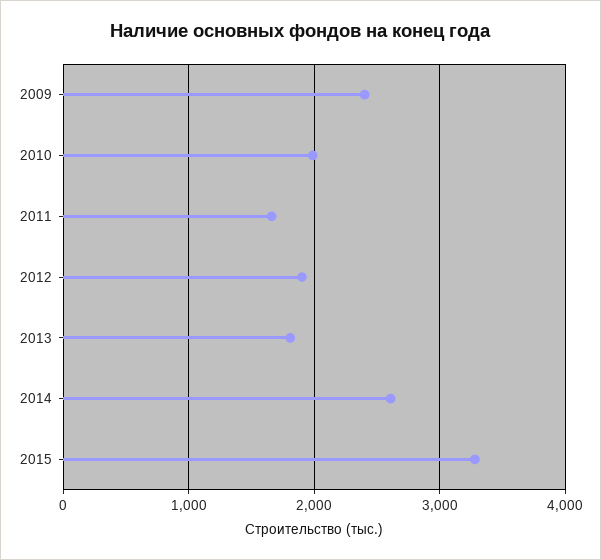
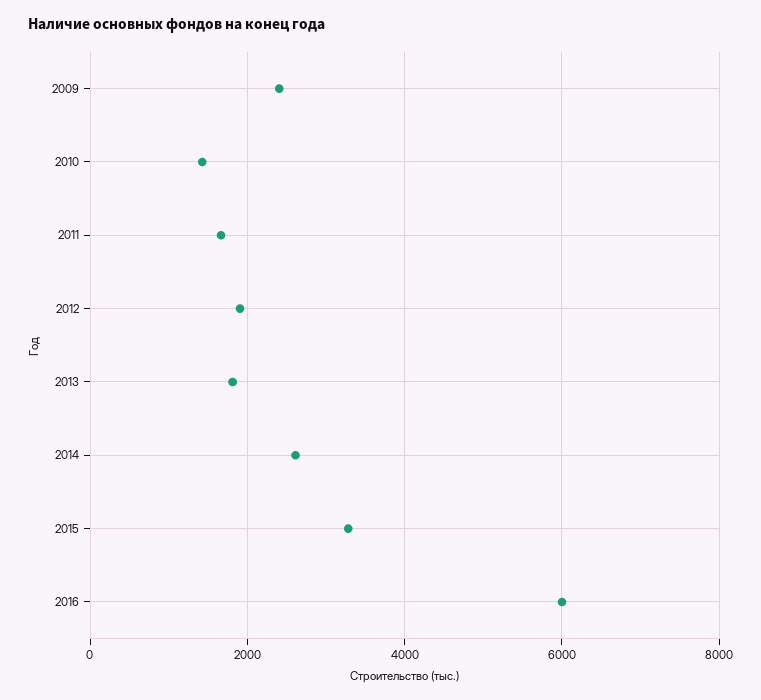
2010: 2000 -> 1400
2016: none -> 6000

